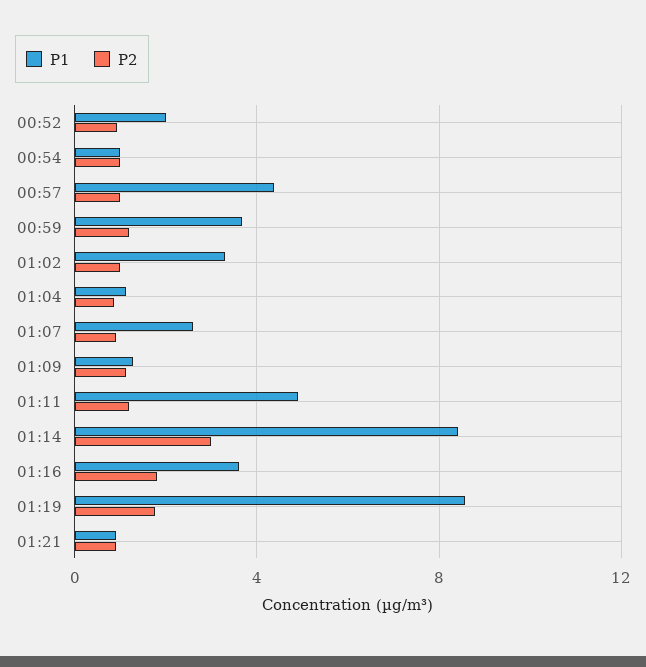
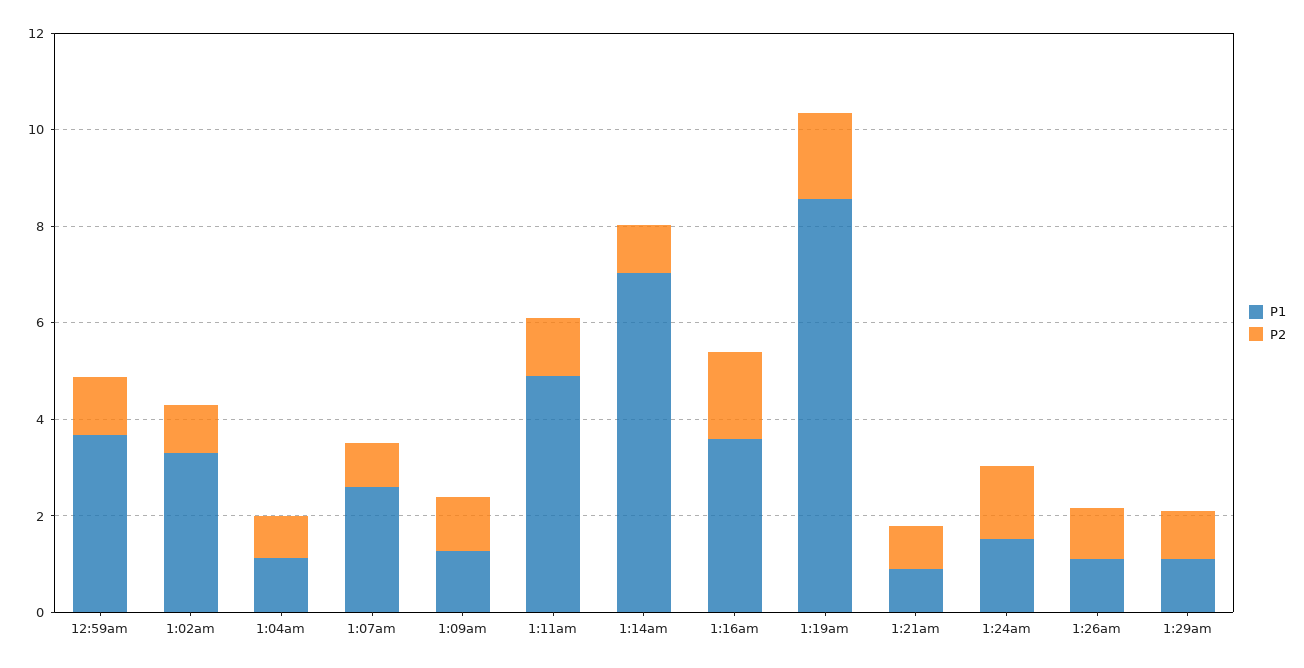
P1, 00:52: 2 -> none
P2, 00:52: 1 -> none
P1, 00:54: 1 -> none
P2, 00:54: 1 -> none
P1, 00:57: 4.5 -> none
P2, 00:57: 1 -> none
P1, 01:14: 8.5 -> 7
P2, 01:14: 3 -> 1
P1, 1:24am: none -> 1.5
P2, 1:24am: none -> 1.5
P1, 1:26am: none -> 1
P2, 1:26am: none -> 1
P1, 1:29am: none -> 1
P2, 1:29am: none -> 1

